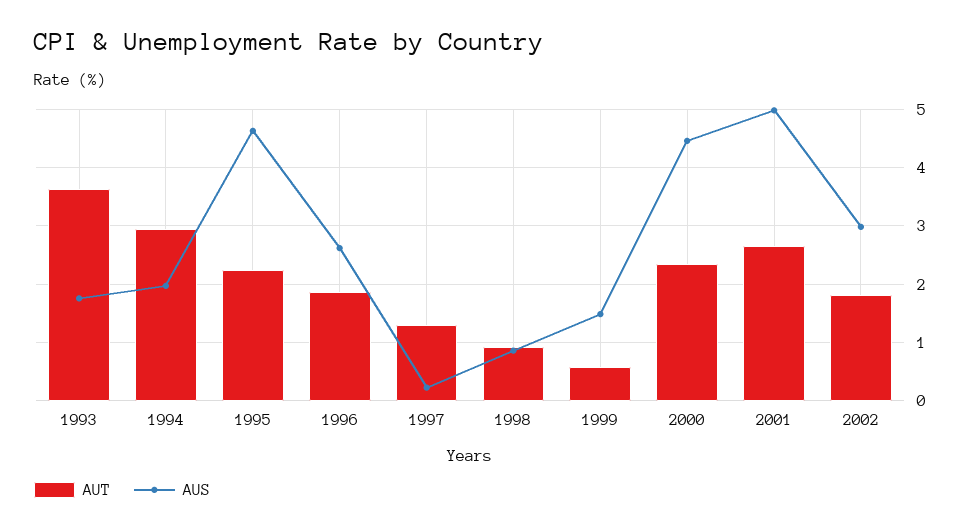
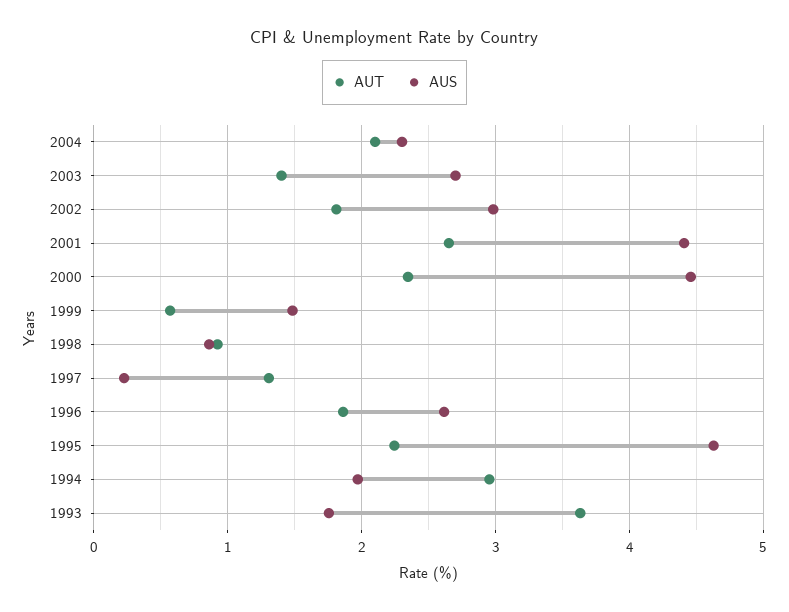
AUS, 2001: 5 -> 4.4
AUT, 2004: none -> 2.1
AUS, 2004: none -> 2.3
AUT, 2003: none -> 1.4
AUS, 2003: none -> 2.7

